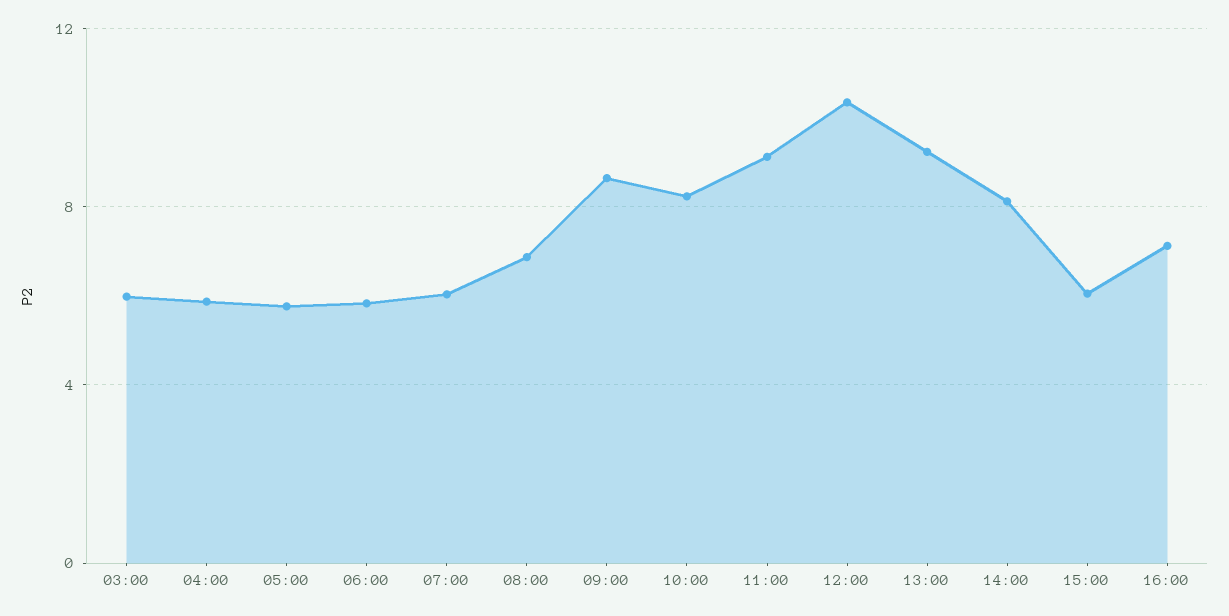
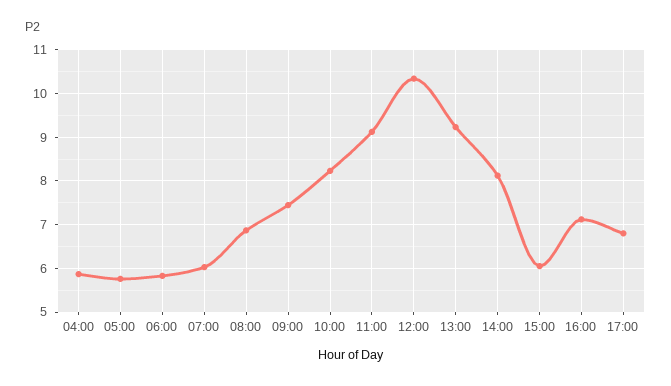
03:00: 6 -> none
09:00: 8.5 -> 7.4
17:00: none -> 6.8

